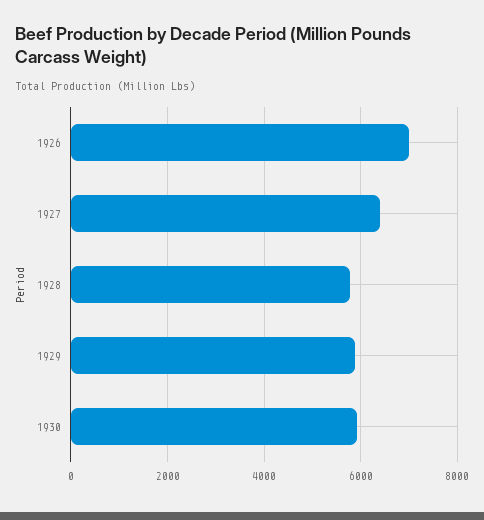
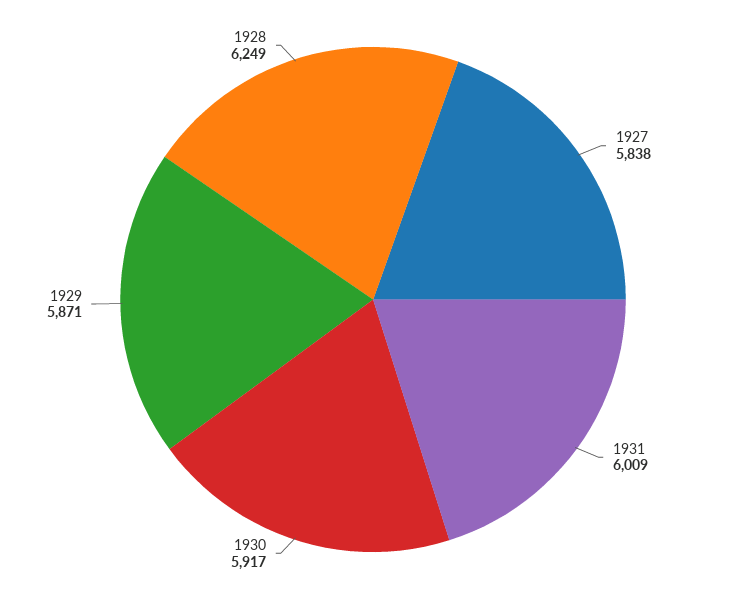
1926: 7000 -> none
1927: 6400 -> 5838
1928: 5800 -> 6249
1931: none -> 6009

